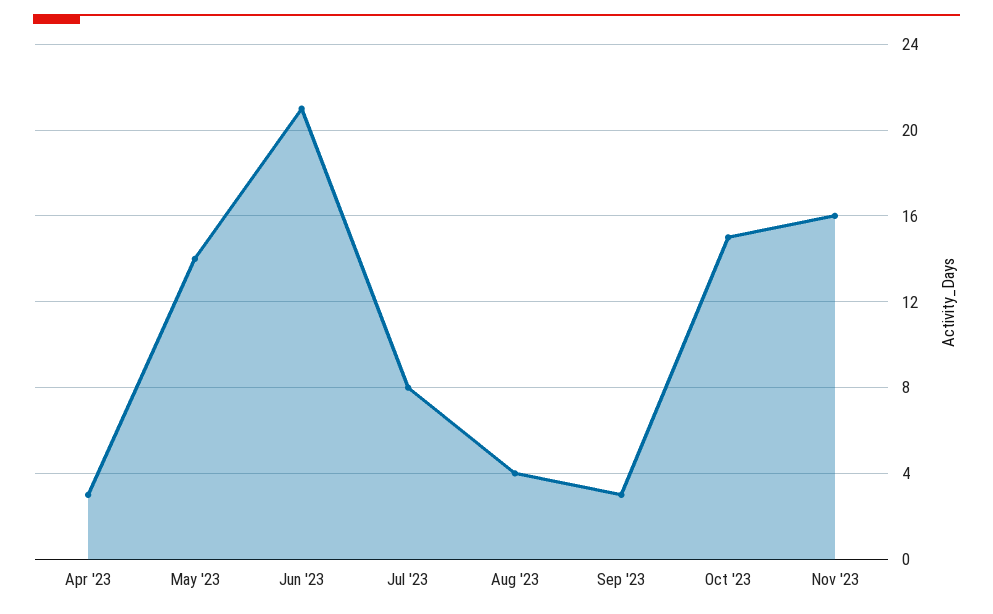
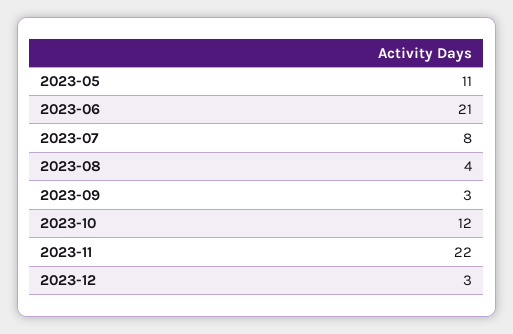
Apr '23: 3 -> none
May '23: 14 -> 11
Oct '23: 15 -> 12
Nov '23: 16 -> 22
2023-12: none -> 3

